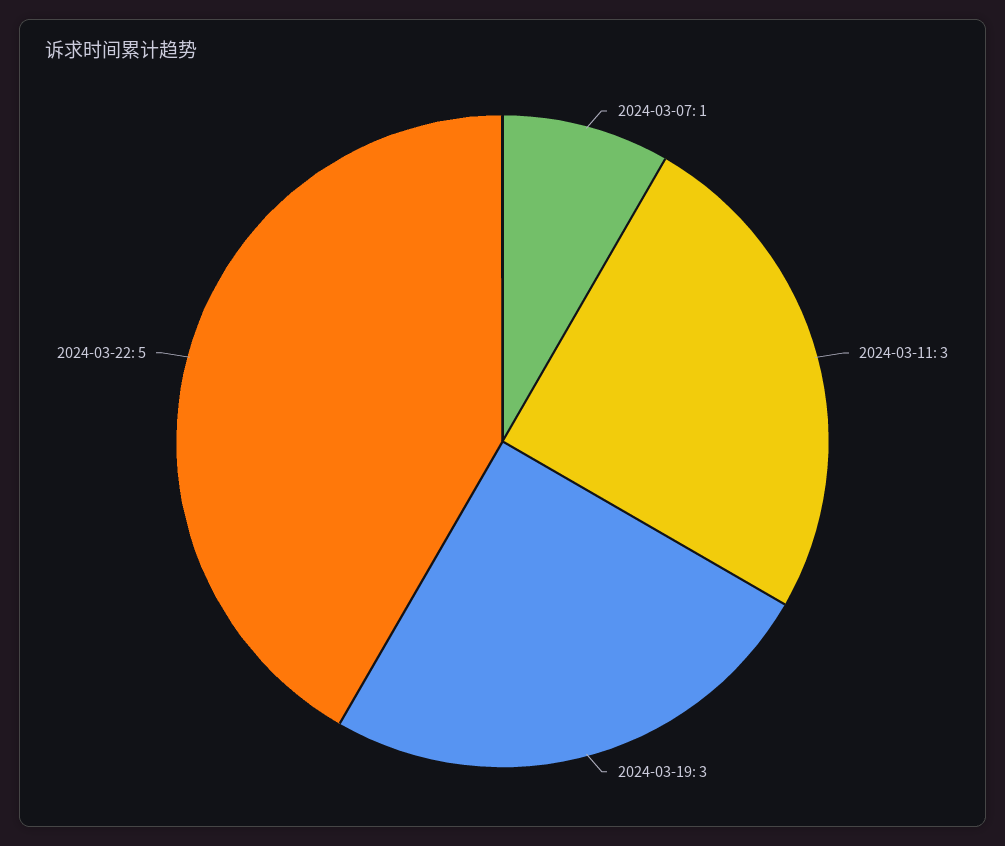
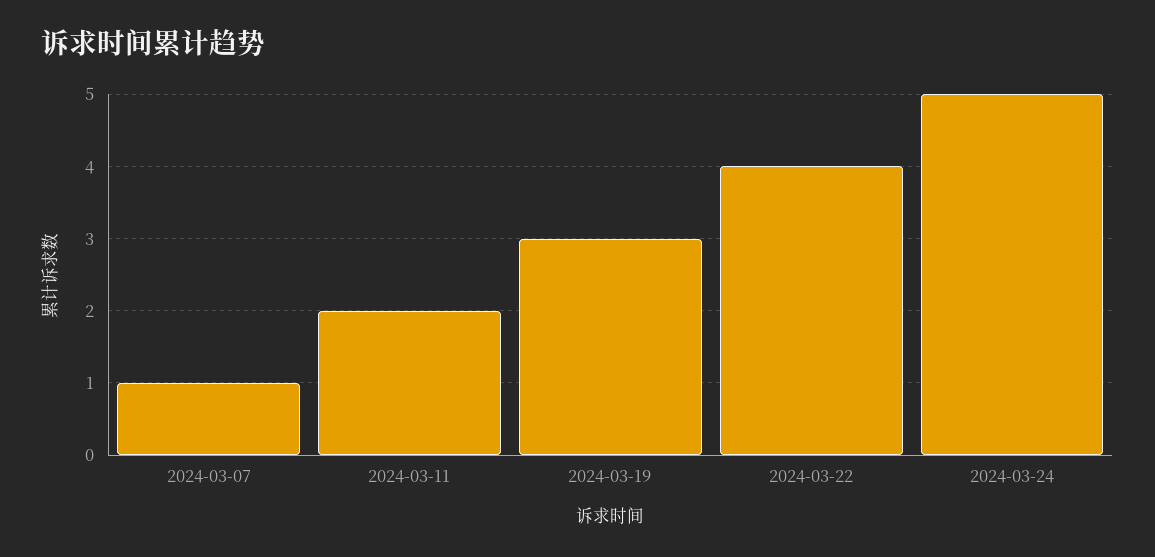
2024-03-11: 3 -> 2
2024-03-22: 5 -> 4
2024-03-24: none -> 5

